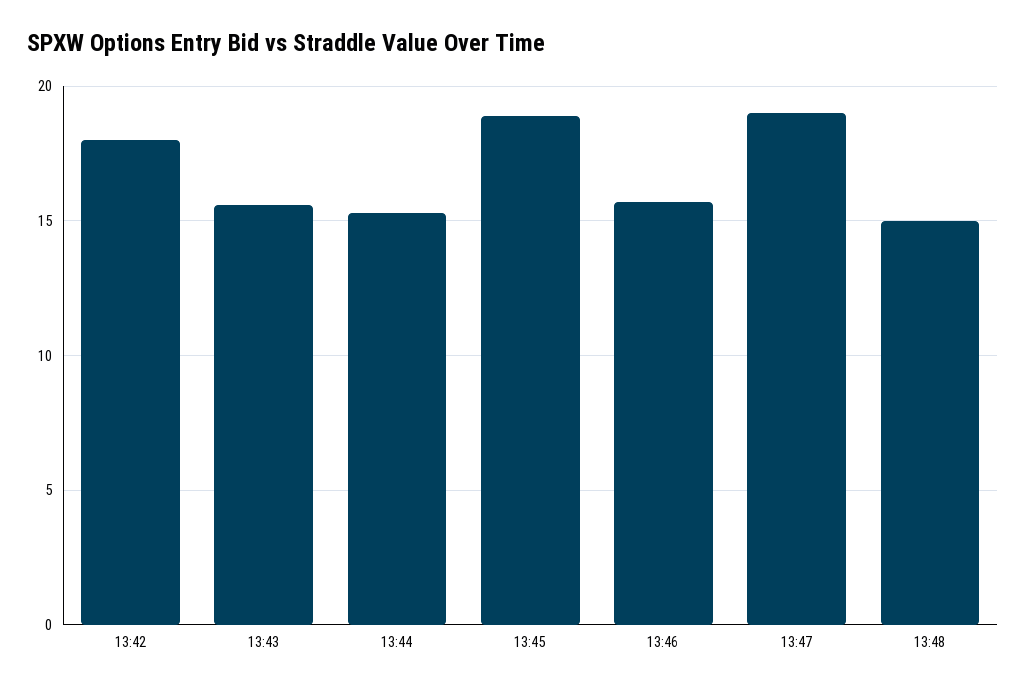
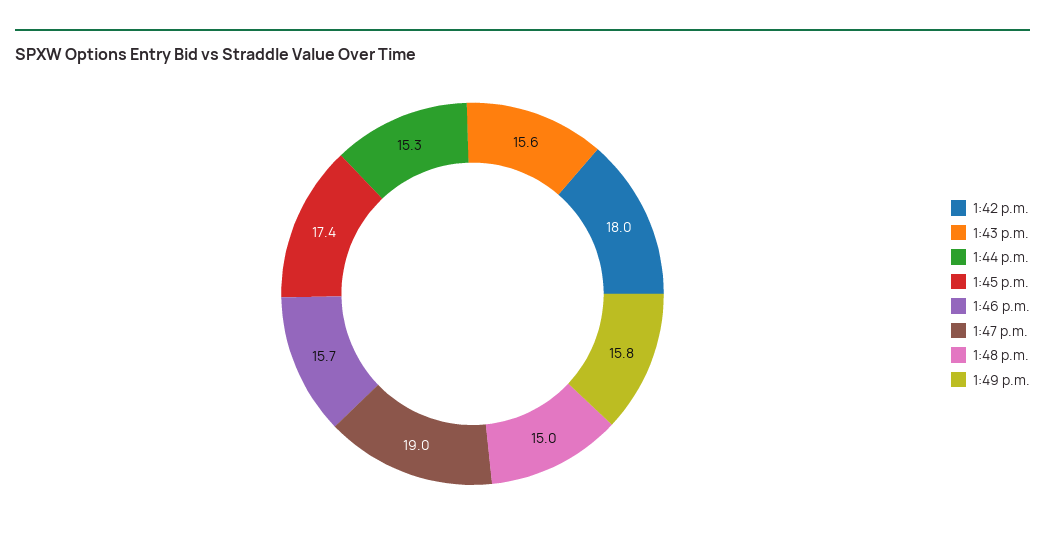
13:45: 19 -> 17.4
1:49 p.m.: none -> 15.8

